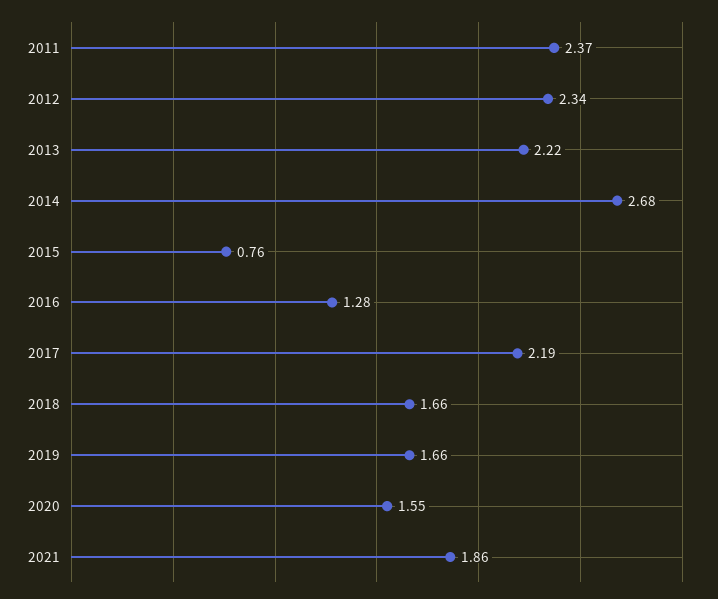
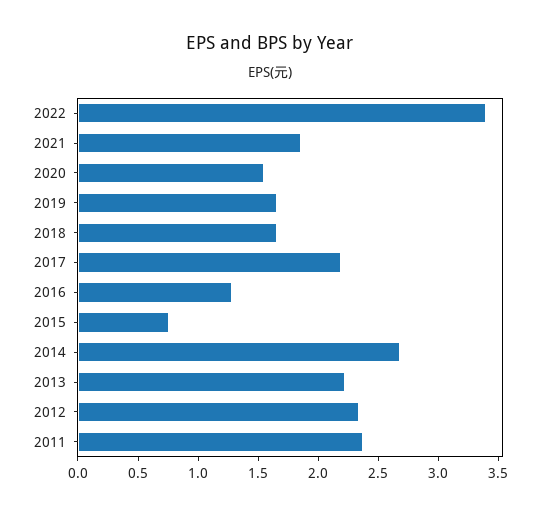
2022: none -> 3.4

